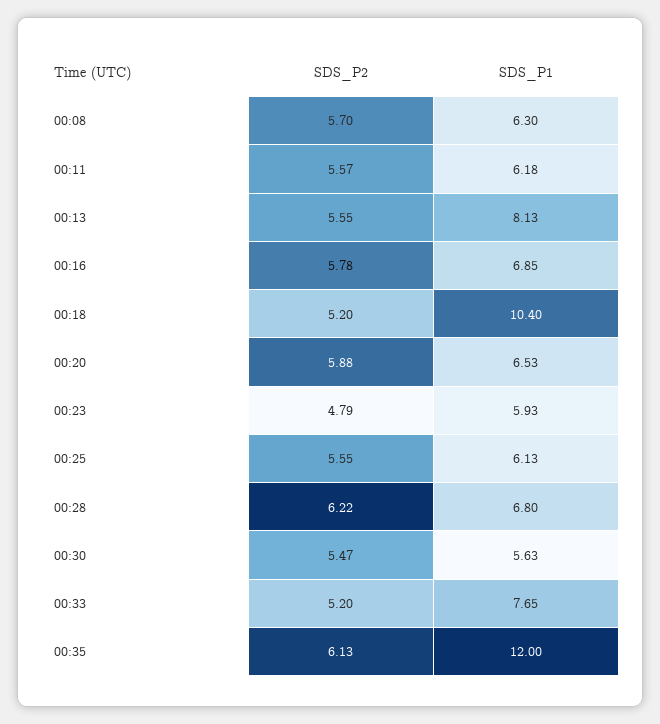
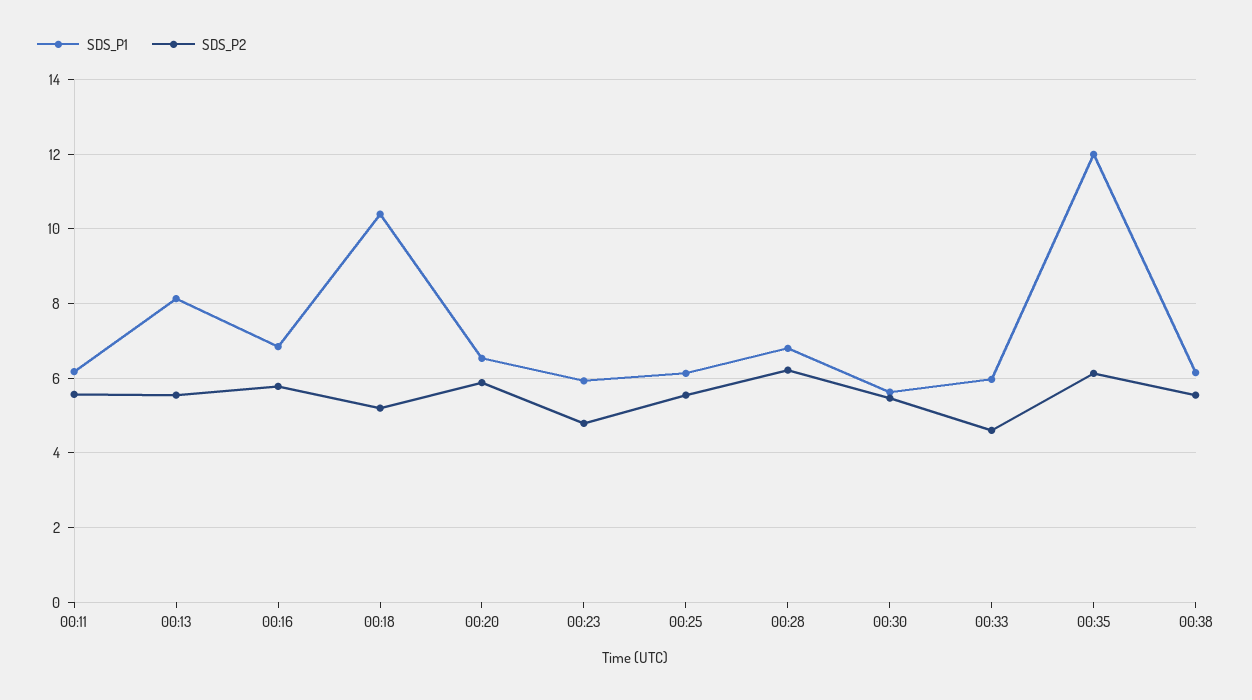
SDS_P2, 00:08: 5.7 -> none
SDS_P1, 00:08: 6.3 -> none
SDS_P2, 00:33: 5.2 -> 4.6
SDS_P1, 00:33: 7.65 -> 6
SDS_P1, 00:38: none -> 6.2
SDS_P2, 00:38: none -> 5.6

